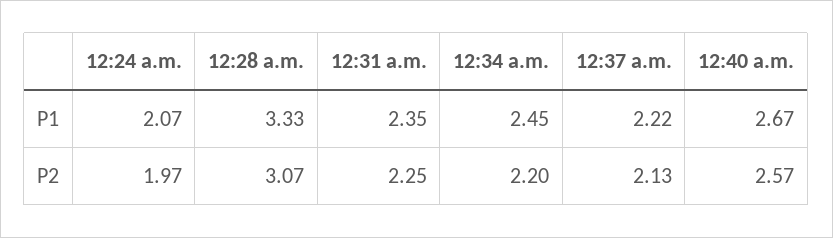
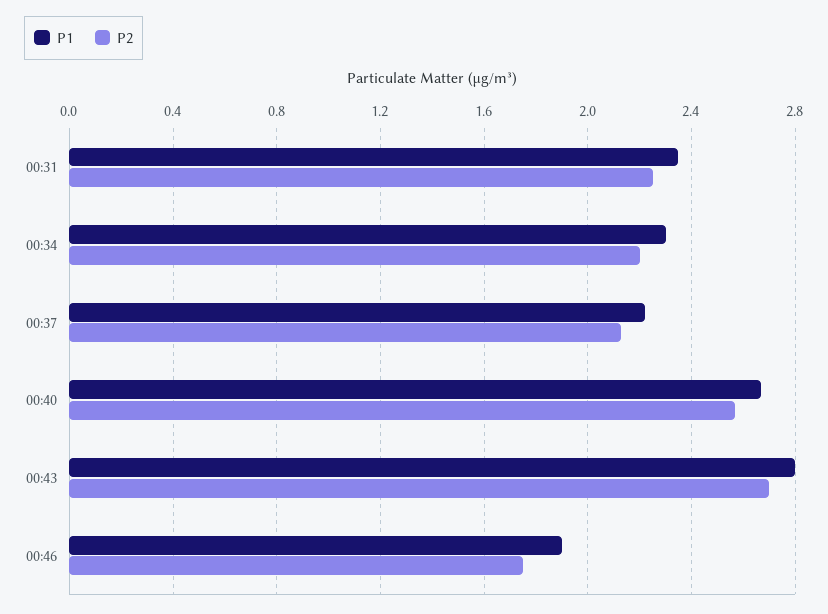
P1, 12:24 a.m.: 2.07 -> none
P1, 12:28 a.m.: 3.33 -> none
P1, 12:34 a.m.: 2.45 -> 2.3
P2, 12:24 a.m.: 1.97 -> none
P2, 12:28 a.m.: 3.07 -> none
P1, 00:43: none -> 2.8
P2, 00:43: none -> 2.7
P1, 00:46: none -> 1.9
P2, 00:46: none -> 1.75

